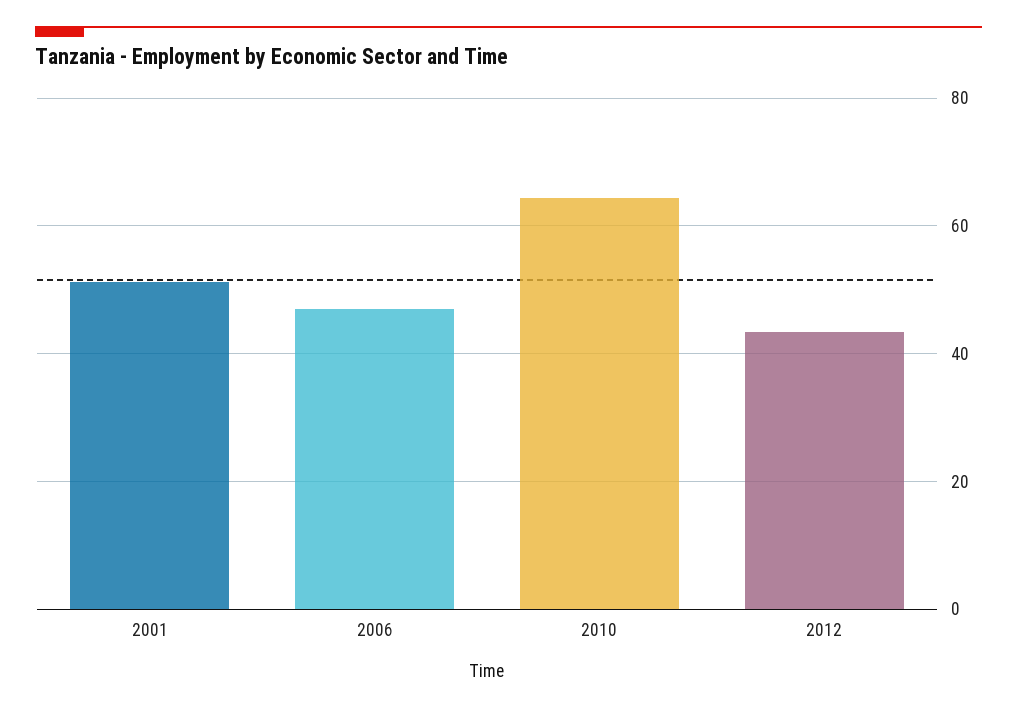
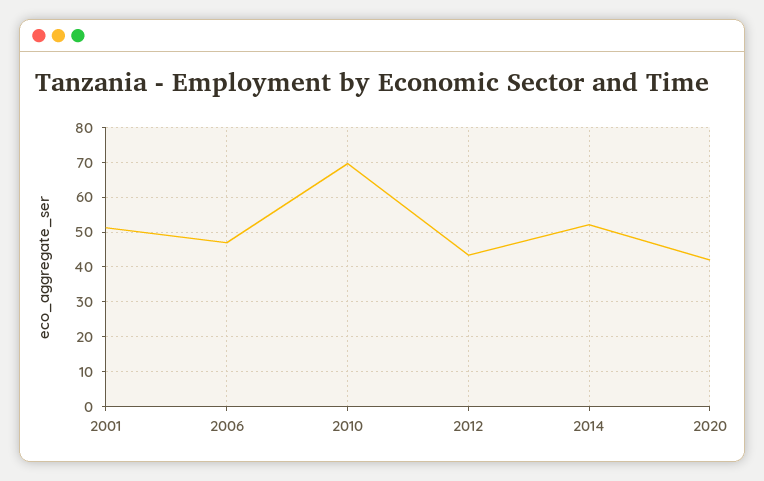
2010: 64 -> 70
2014: none -> 52
2020: none -> 42

